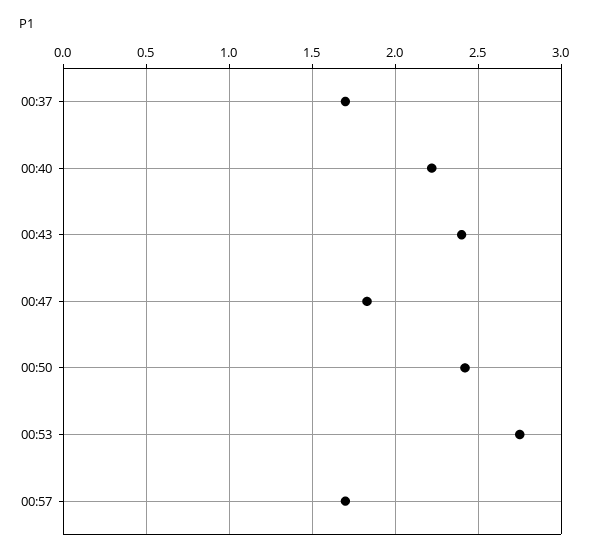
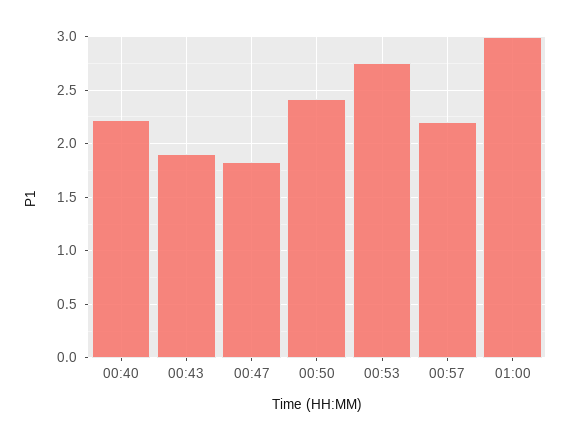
00:37: 1.7 -> none
00:43: 2.4 -> 1.9
00:57: 1.7 -> 2.2
01:00: none -> 3

